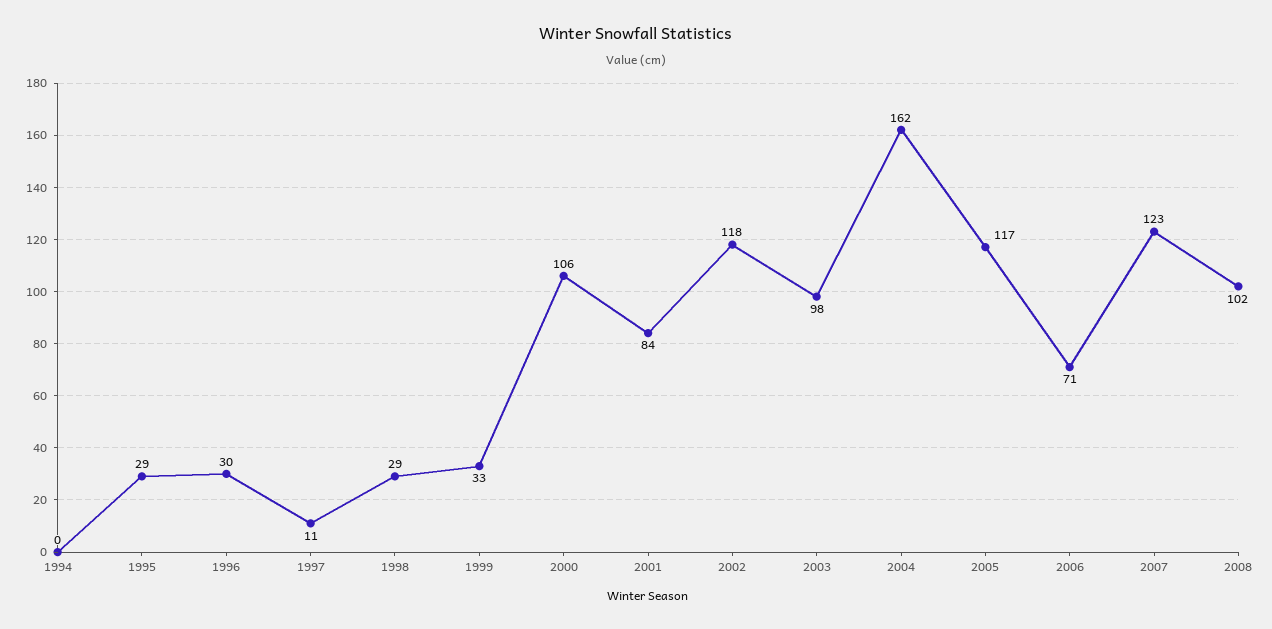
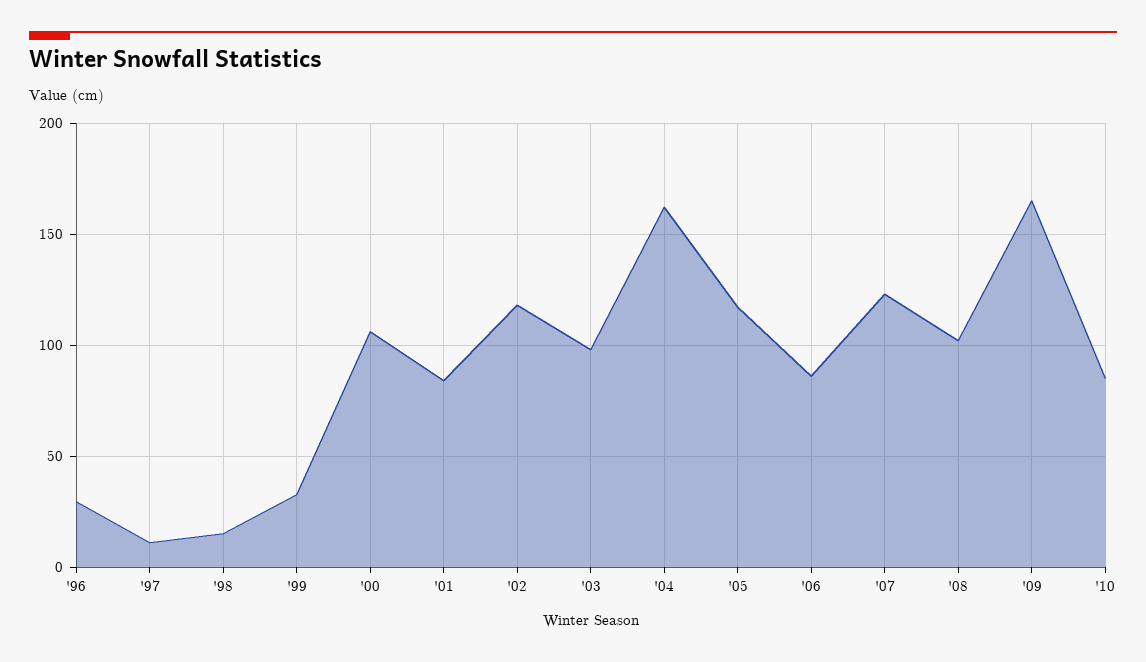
1994: 0 -> none
1995: 29 -> none
1998: 29 -> 15
2006: 71 -> 85
'09: none -> 165
'10: none -> 85

